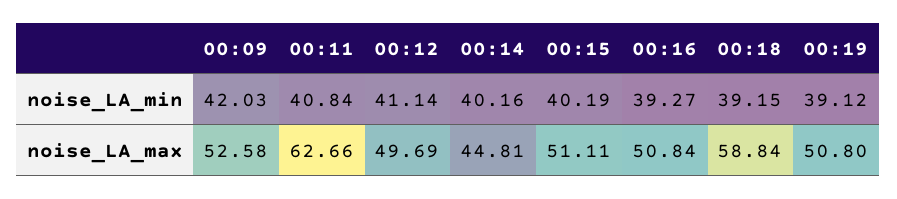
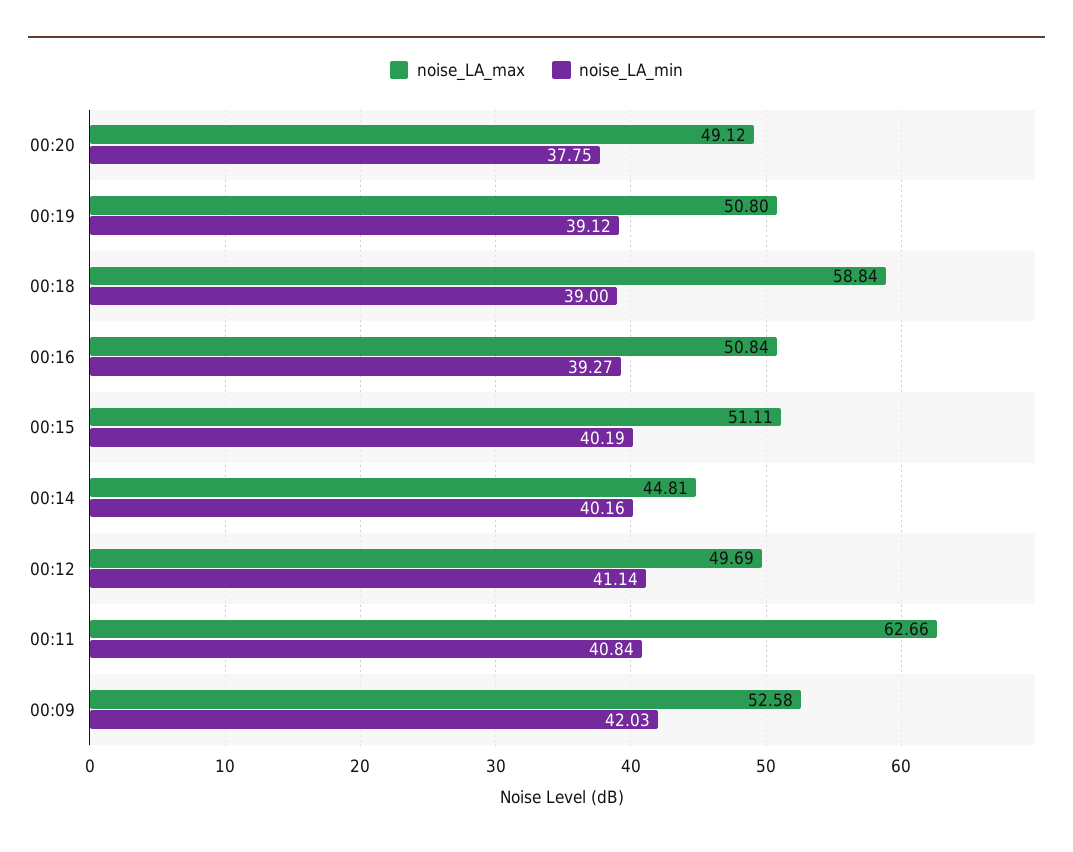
noise_LA_min, 00:18: 39.15 -> 39
noise_LA_max, 00:20: none -> 49.12
noise_LA_min, 00:20: none -> 37.75

